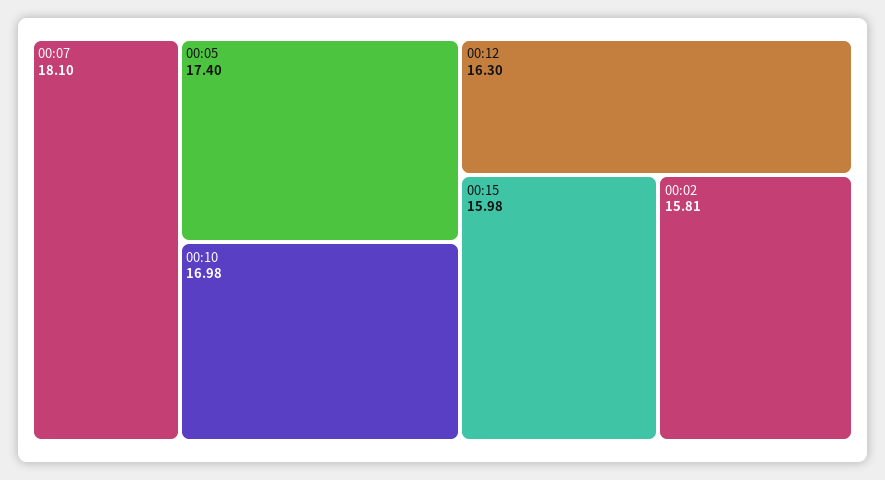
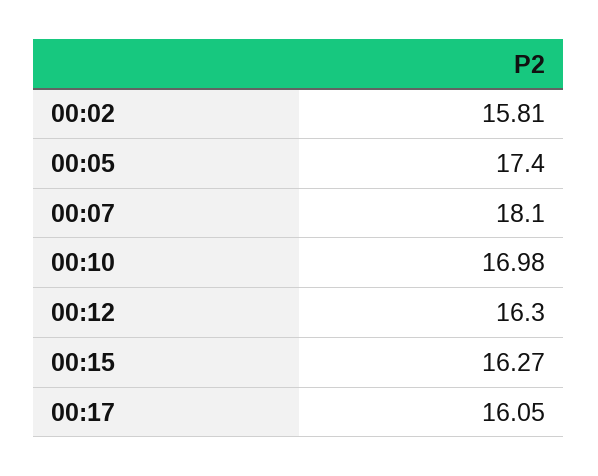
00:15: 15.98 -> 16.27
00:17: none -> 16.05

